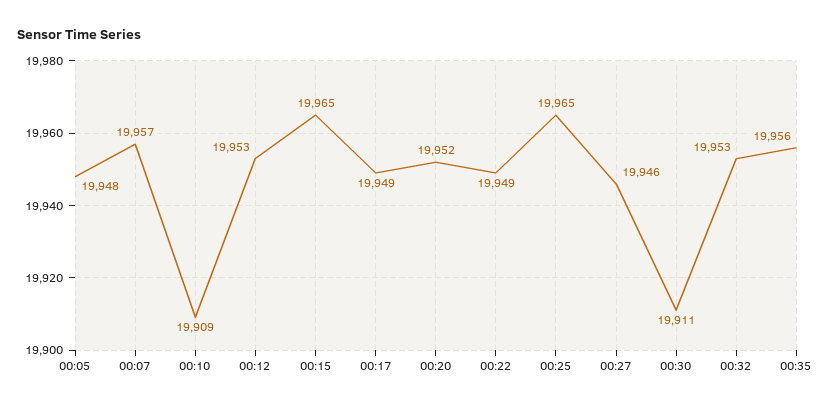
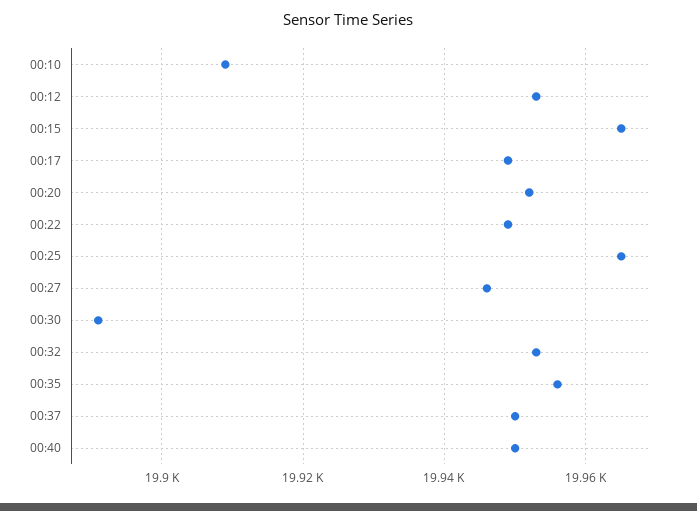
00:05: 19948 -> none
00:07: 19957 -> none
00:30: 19911 -> 19890
00:37: none -> 19950
00:40: none -> 19950

